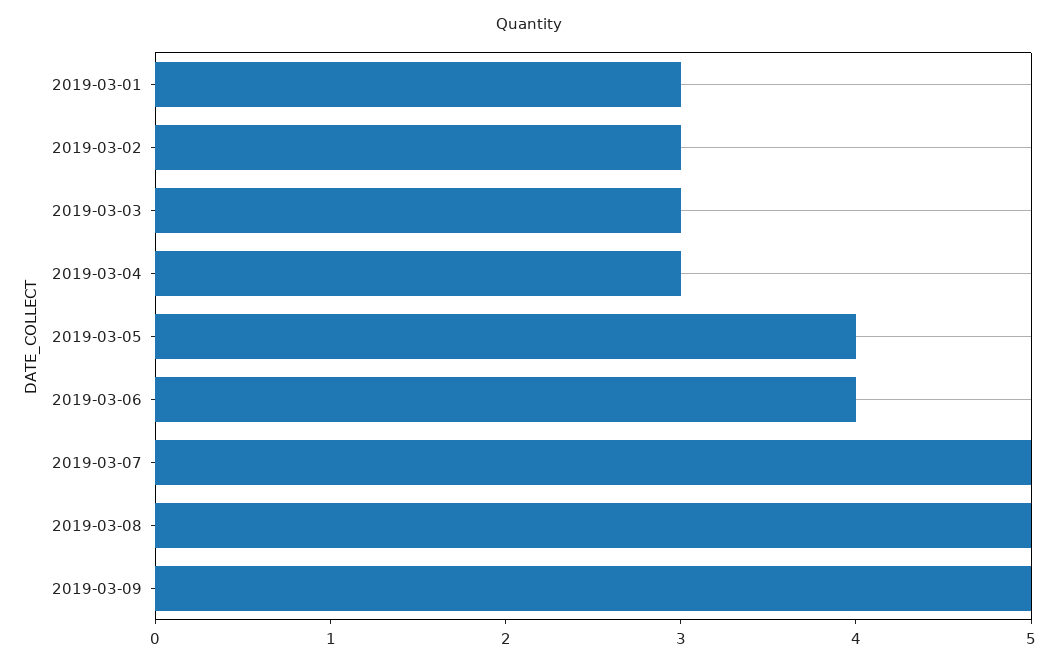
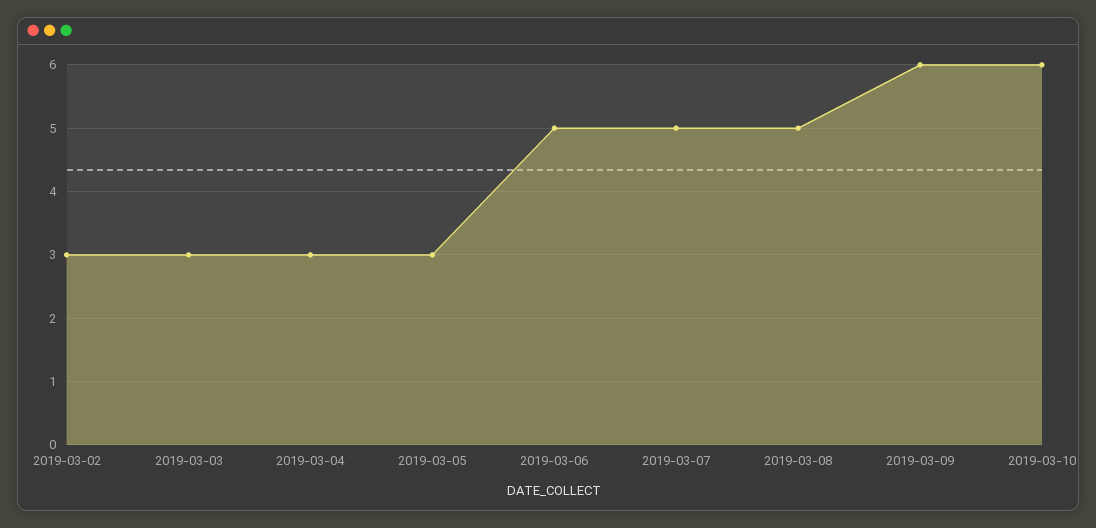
2019-03-01: 3 -> none
2019-03-05: 4 -> 3
2019-03-06: 4 -> 5
2019-03-09: 5 -> 6
2019-03-10: none -> 6

